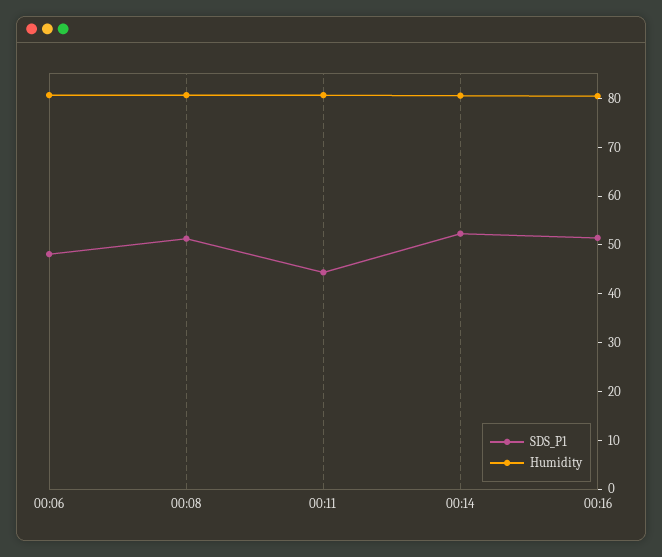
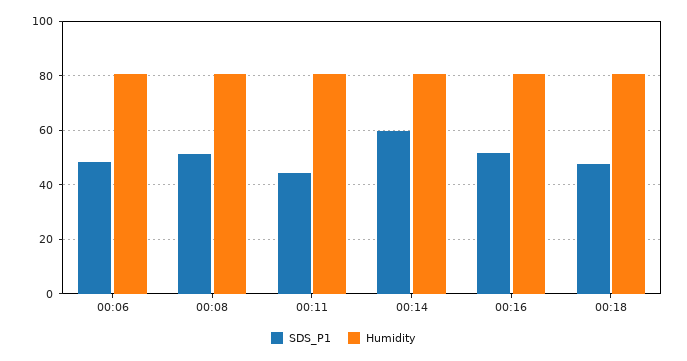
SDS_P1, 00:14: 52 -> 60
SDS_P1, 00:18: none -> 47.5
Humidity, 00:18: none -> 80

